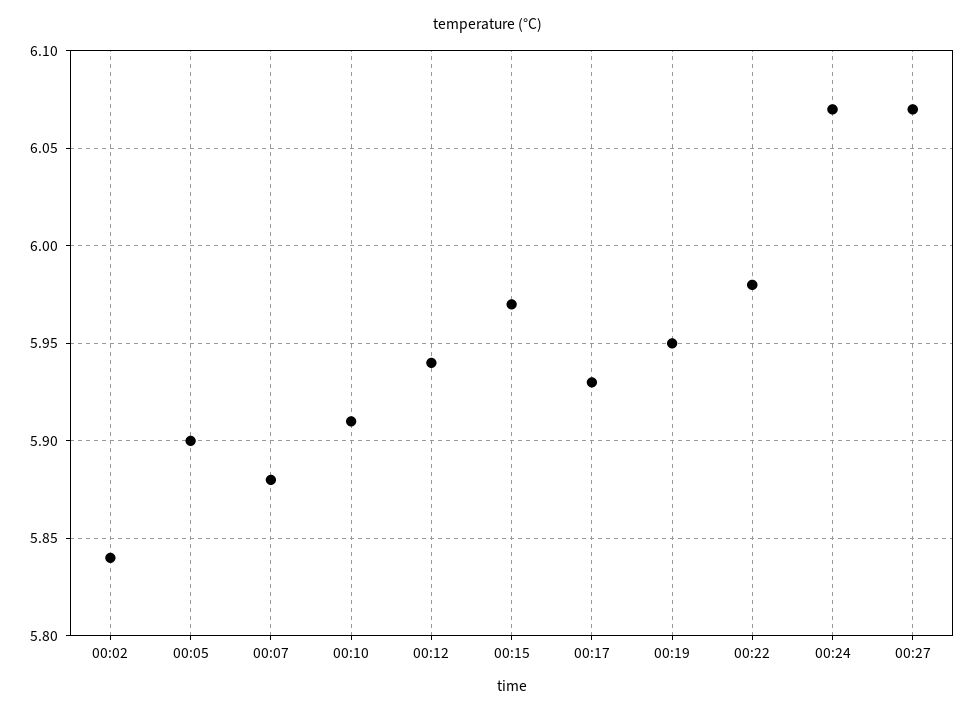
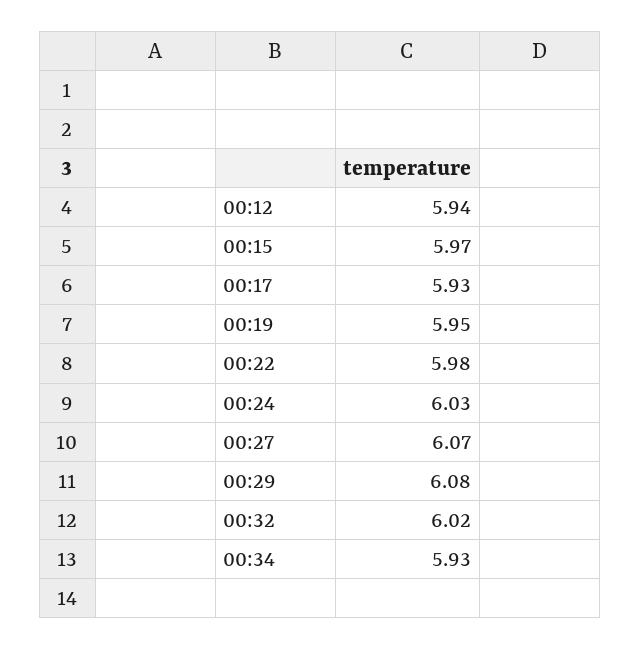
00:02: 5.84 -> none
00:05: 5.9 -> none
00:07: 5.88 -> none
00:10: 5.91 -> none
00:24: 6.07 -> 6.03
00:29: none -> 6.08
00:32: none -> 6.02
00:34: none -> 5.93

